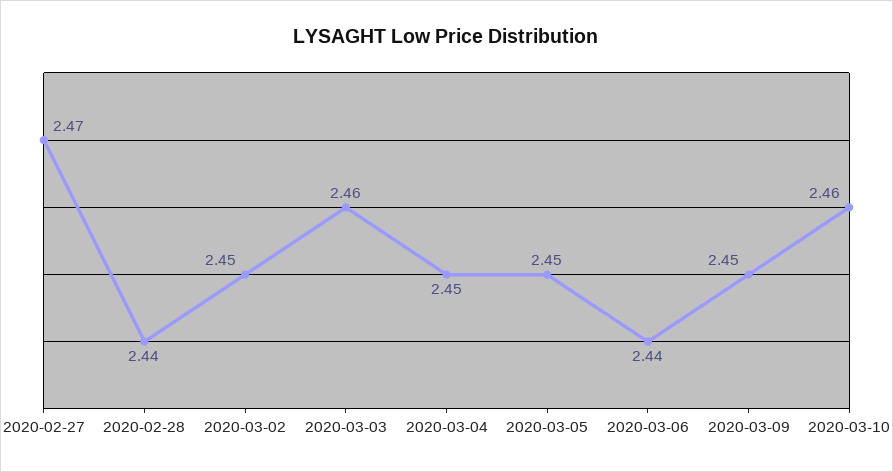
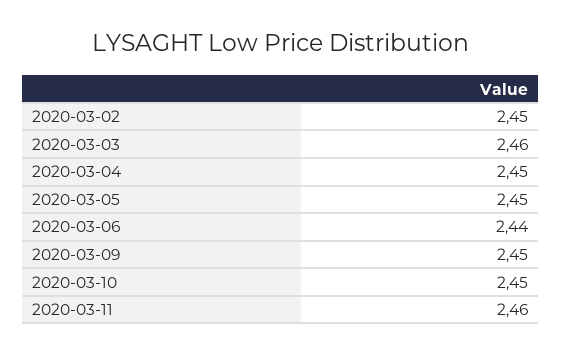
2020-02-27: 2.47 -> none
2020-02-28: 2.44 -> none
2020-03-10: 2.46 -> 2.45
2020-03-11: none -> 2.46

